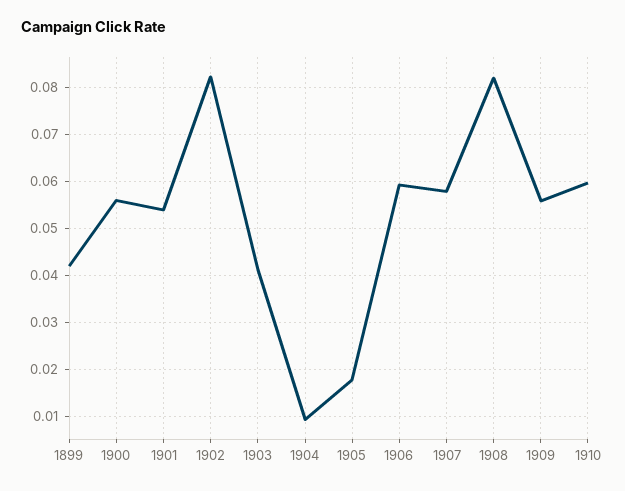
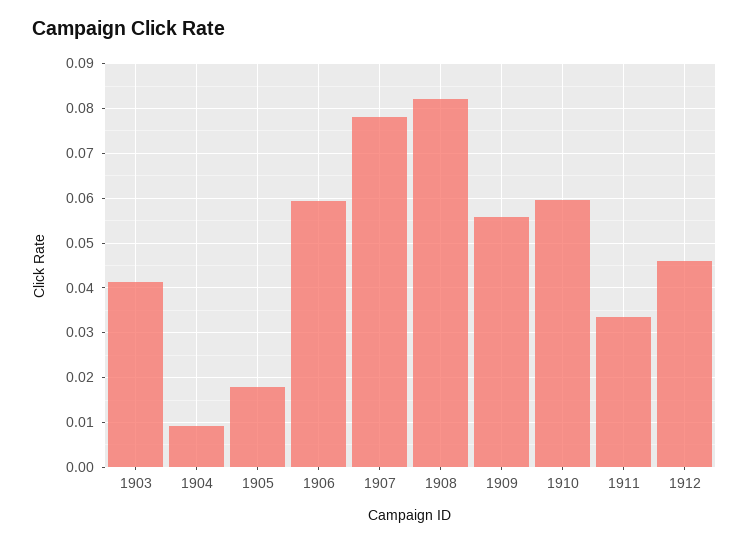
1899: 0.042 -> none
1900: 0.056 -> none
1901: 0.054 -> none
1902: 0.082 -> none
1907: 0.058 -> 0.078
1911: none -> 0.034
1912: none -> 0.046

